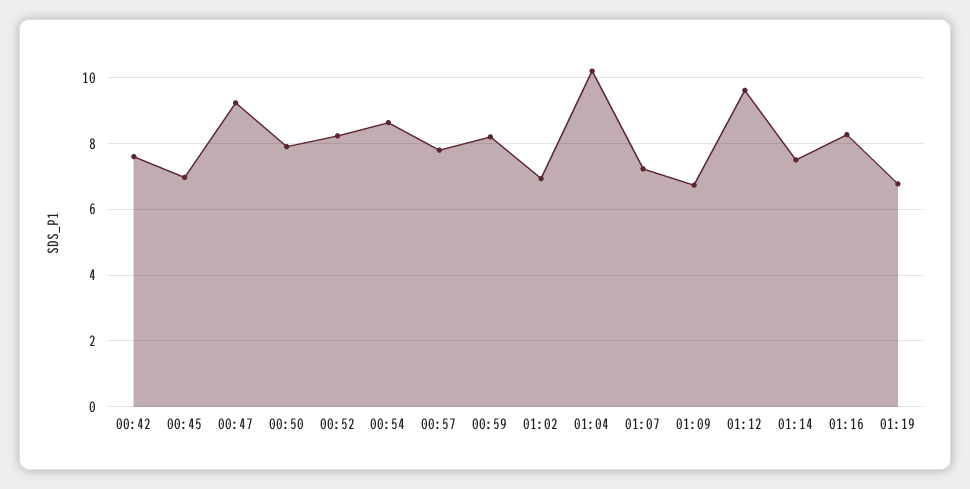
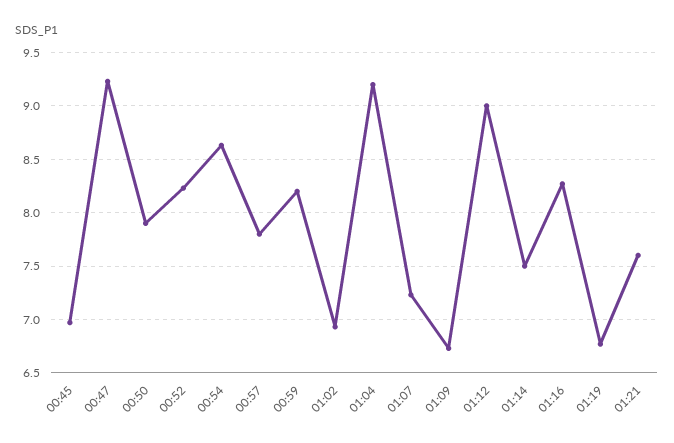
00:42: 7.6 -> none
01:04: 10.2 -> 9.2
01:12: 9.6 -> 9
01:21: none -> 7.6

